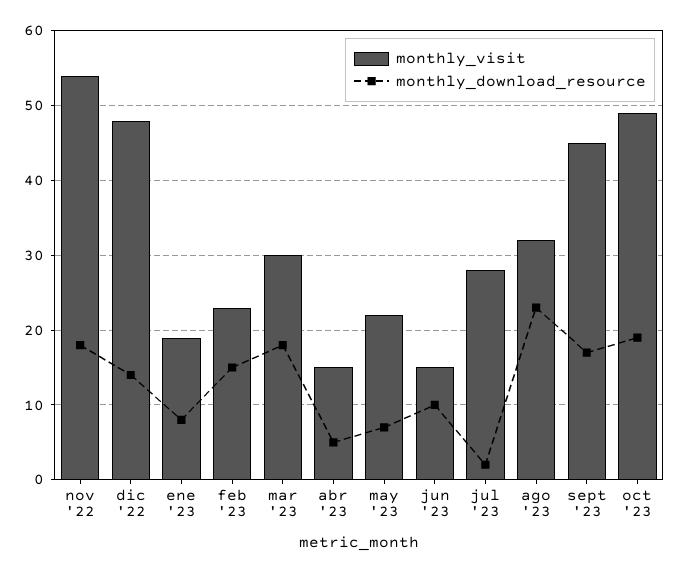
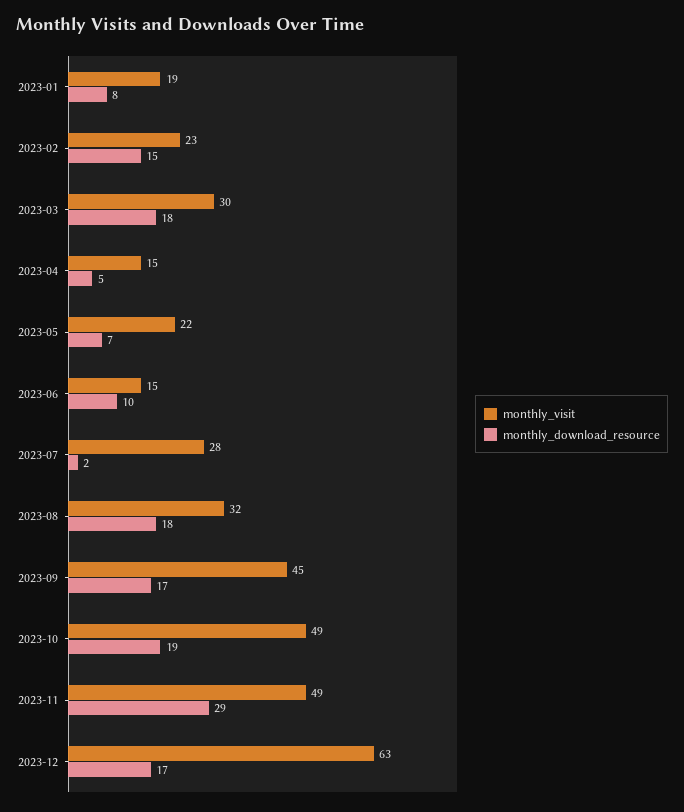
monthly_visit, nov '22: 54 -> none
monthly_download_resource, nov '22: 18 -> none
monthly_visit, dic '22: 48 -> none
monthly_download_resource, dic '22: 14 -> none
monthly_download_resource, ago '23: 23 -> 18
monthly_visit, 2023-11: none -> 49
monthly_download_resource, 2023-11: none -> 29
monthly_visit, 2023-12: none -> 63
monthly_download_resource, 2023-12: none -> 17

